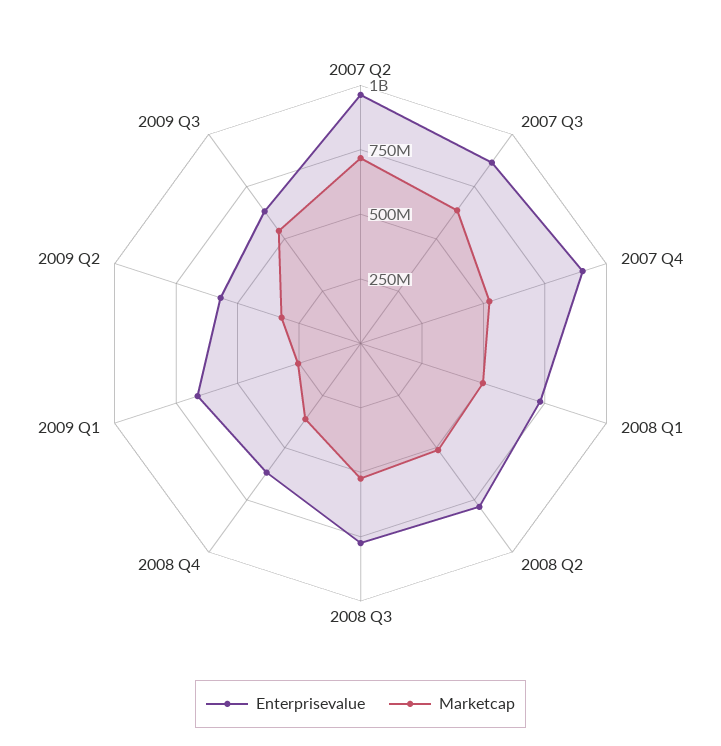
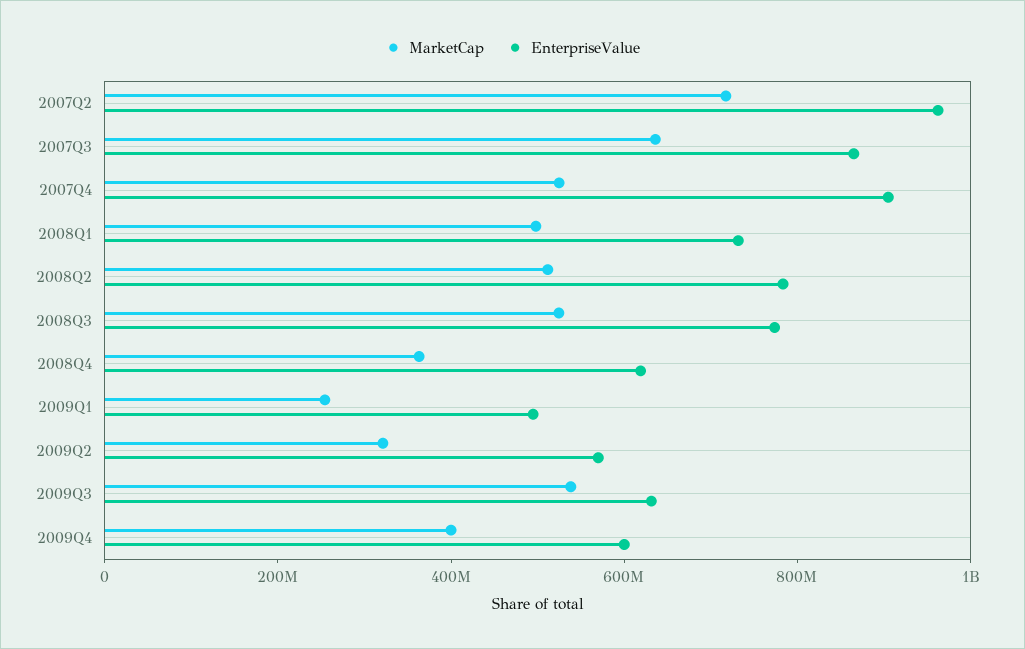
Enterprisevalue, 2009 Q1: 650000000 -> 500000000
Marketcap, 2009Q4: none -> 400000000
Enterprisevalue, 2009Q4: none -> 600000000

